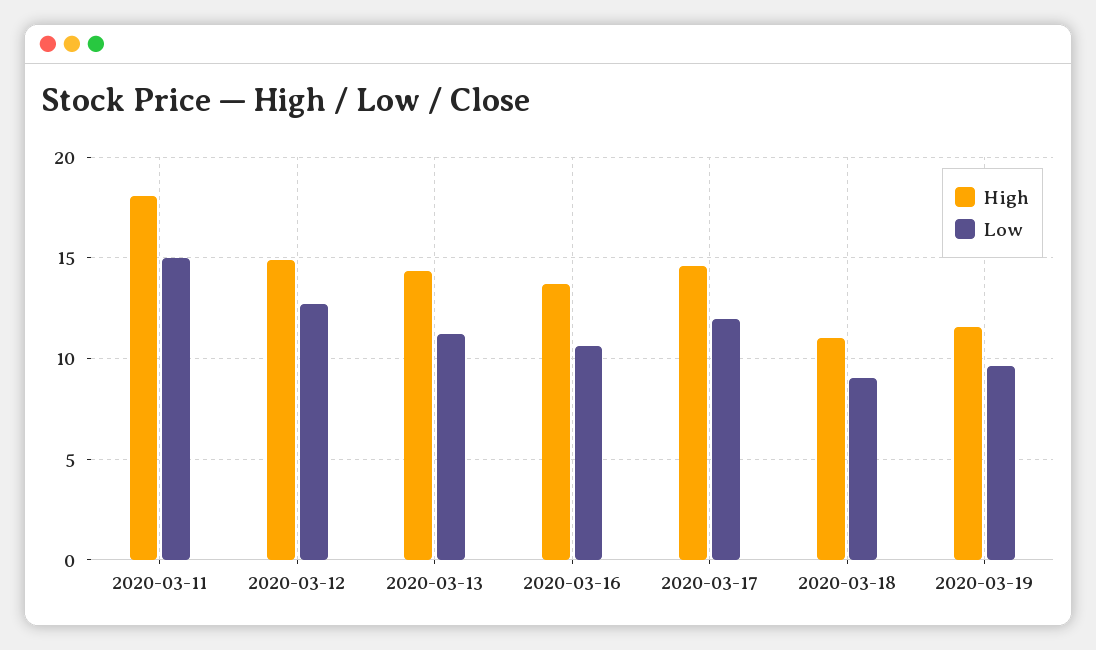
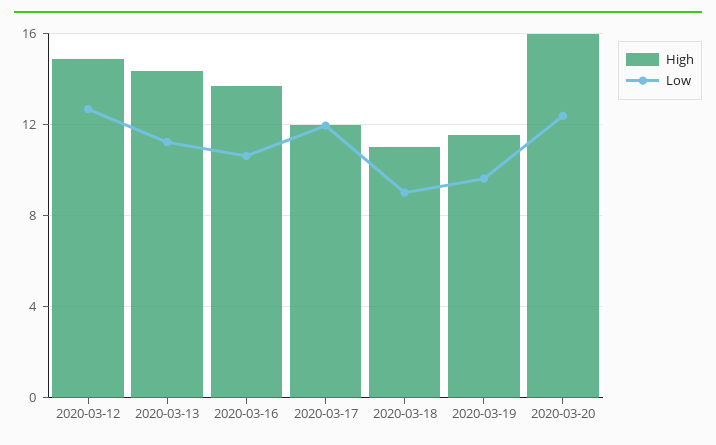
High, 2020-03-11: 18 -> none
Low, 2020-03-11: 15 -> none
High, 2020-03-17: 14.5 -> 12
High, 2020-03-20: none -> 16
Low, 2020-03-20: none -> 12.5

